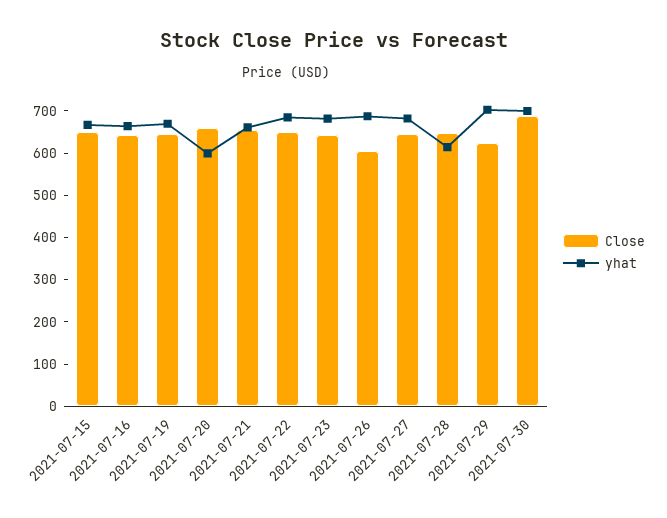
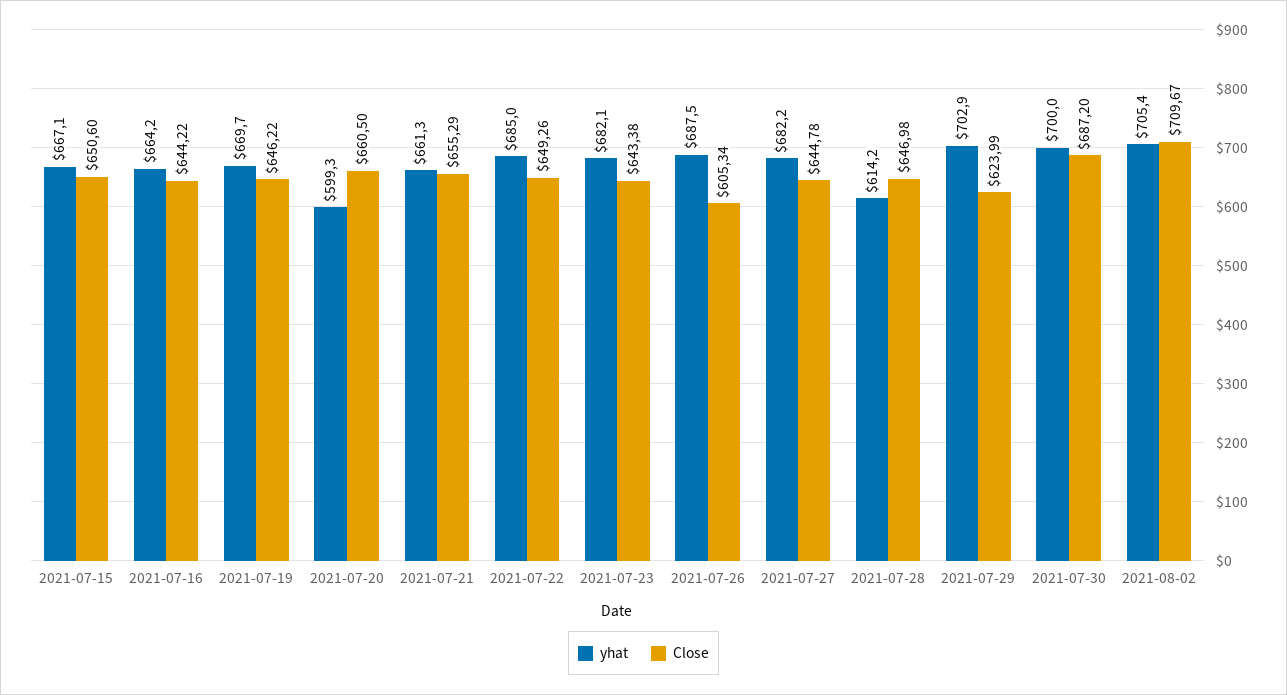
yhat, 2021-08-02: none -> 705.4
Close, 2021-08-02: none -> 709.67

